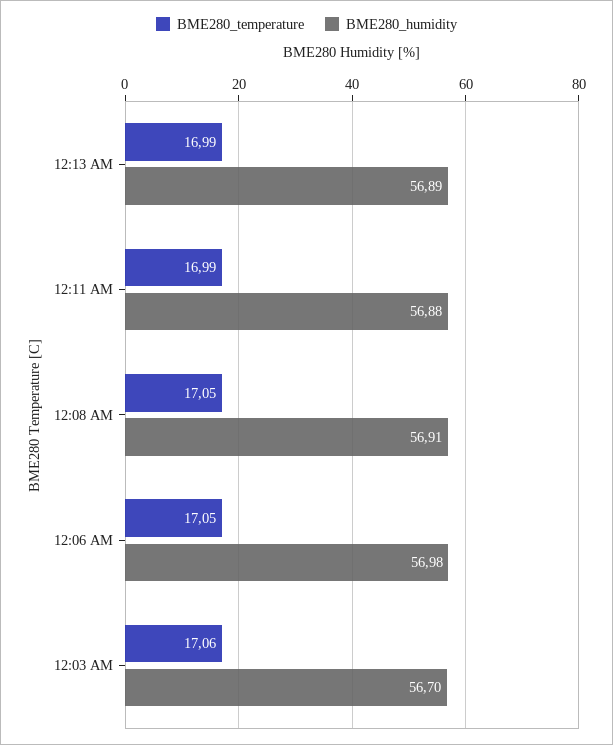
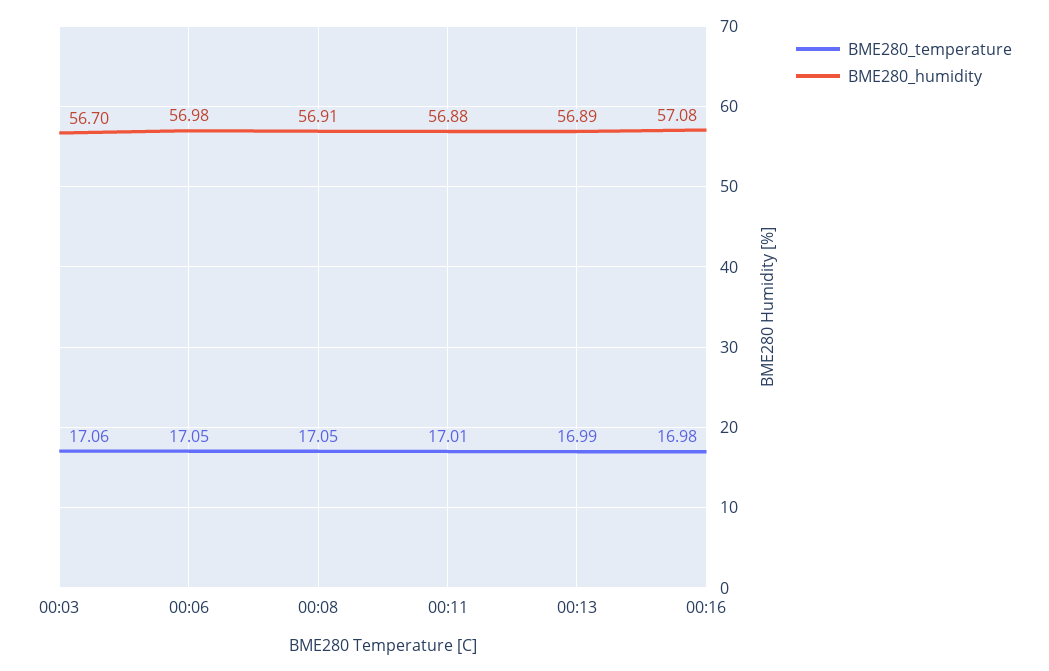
BME280_temperature, 12:11 AM: 16.99 -> 17.01
BME280_temperature, 00:16: none -> 16.98
BME280_humidity, 00:16: none -> 57.08

